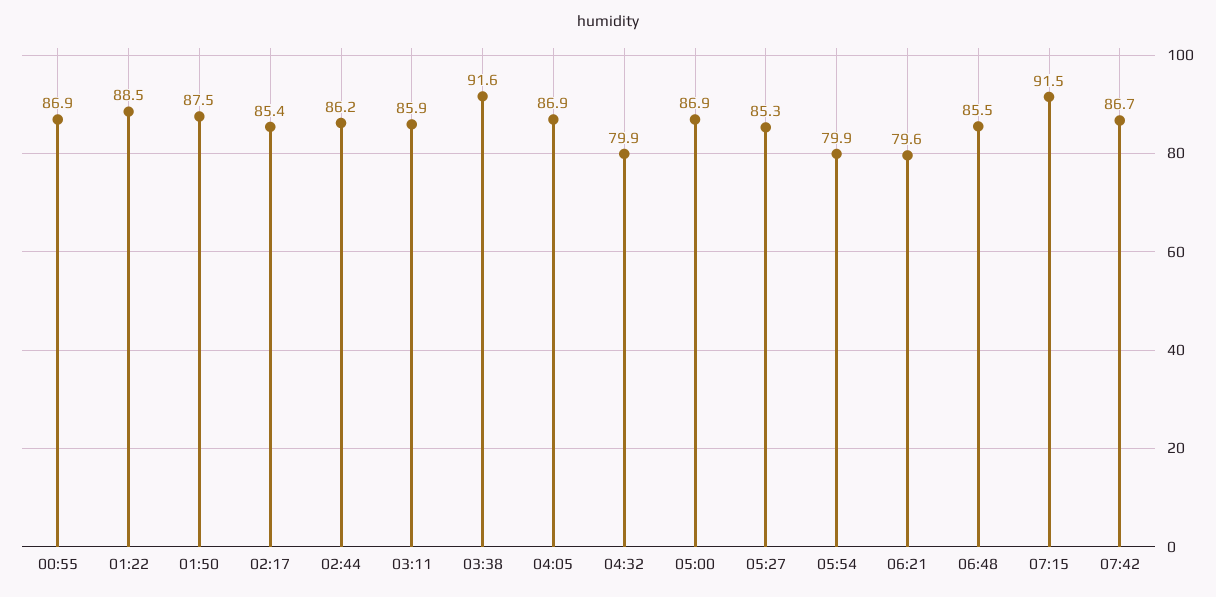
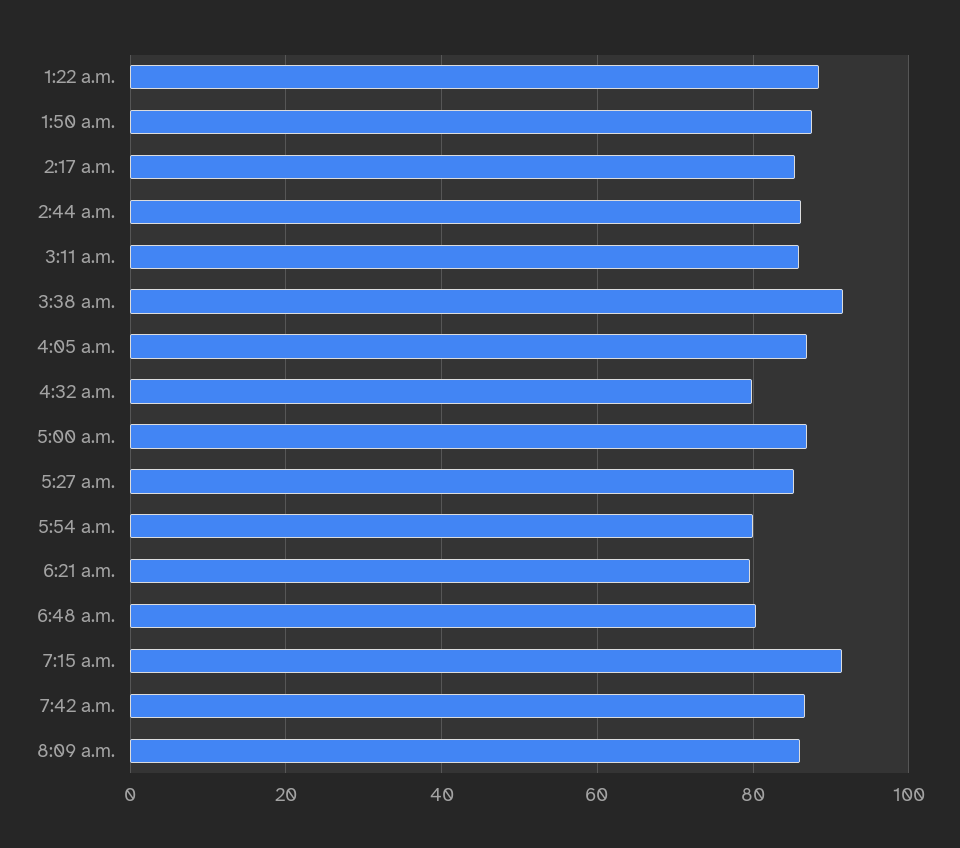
00:55: 86.9 -> none
06:48: 85.5 -> 80
8:09 a.m.: none -> 86

